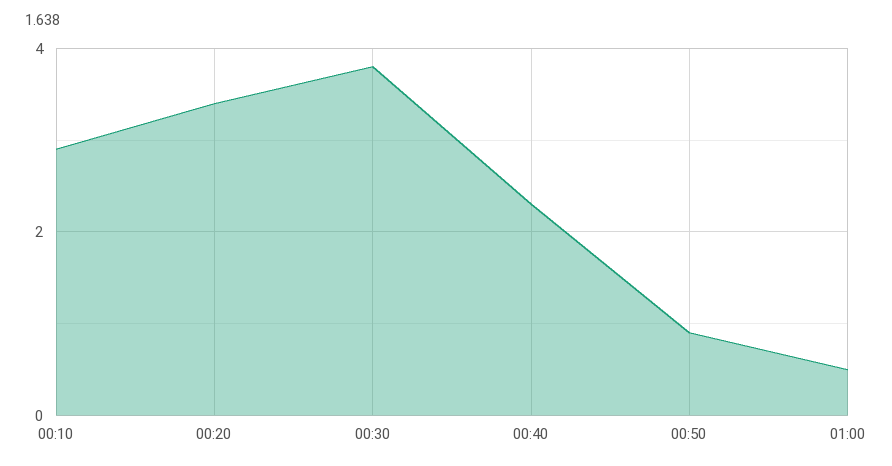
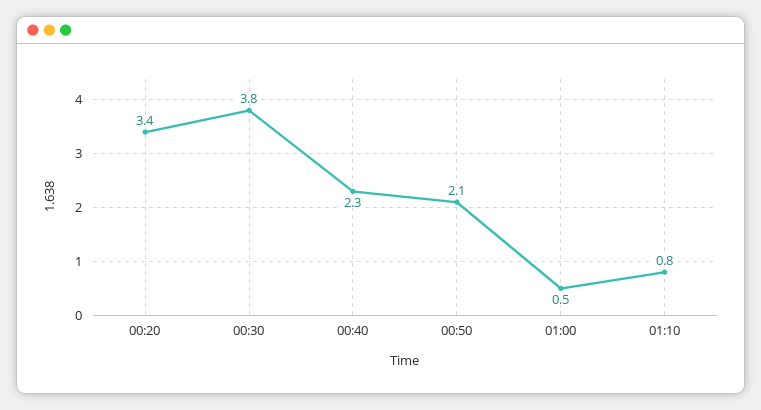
00:10: 3 -> none
00:50: 1 -> 2.1
01:10: none -> 0.8

